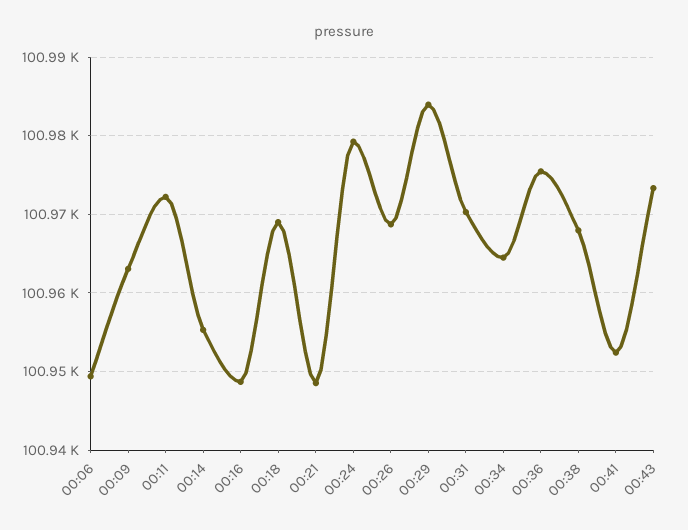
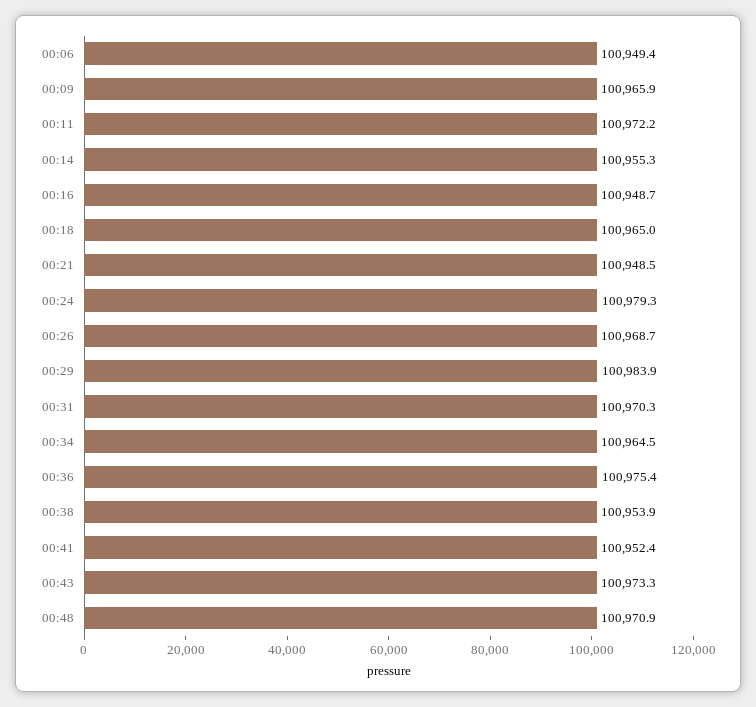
00:09: 100963 -> 100965.9
00:18: 100969 -> 100965
00:38: 100968 -> 100953.9
00:48: none -> 100970.9

